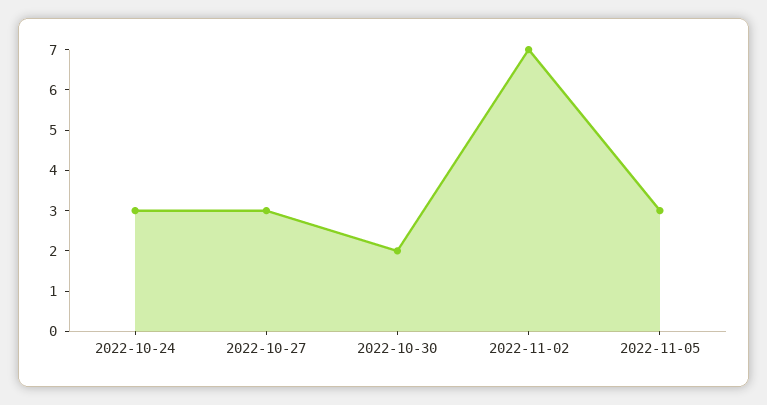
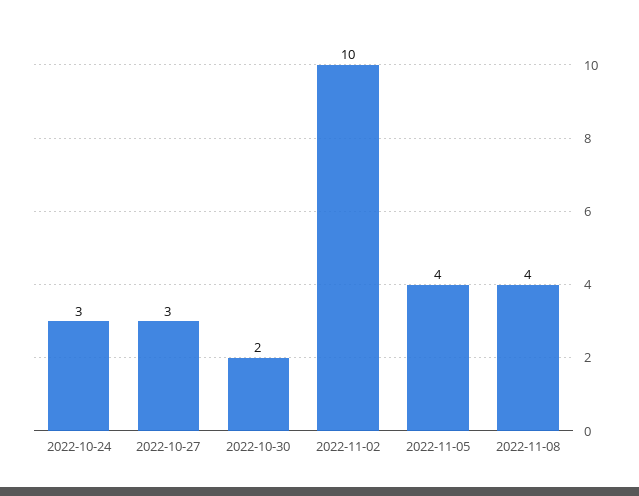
2022-11-02: 7 -> 10
2022-11-05: 3 -> 4
2022-11-08: none -> 4

